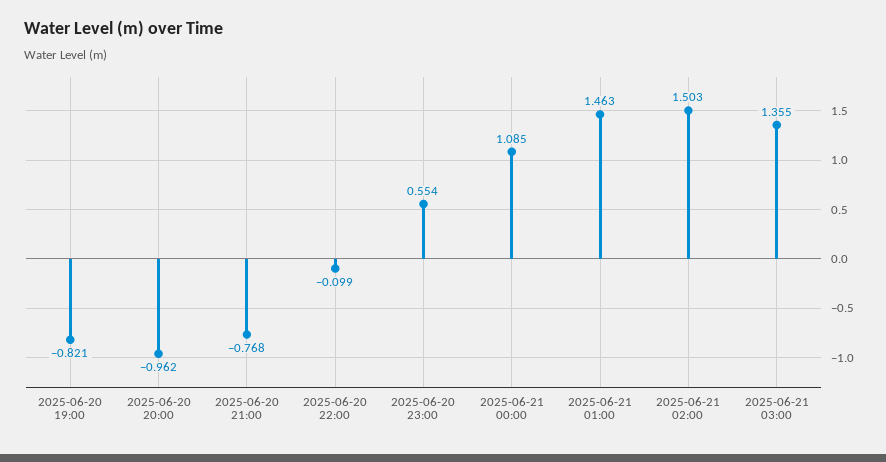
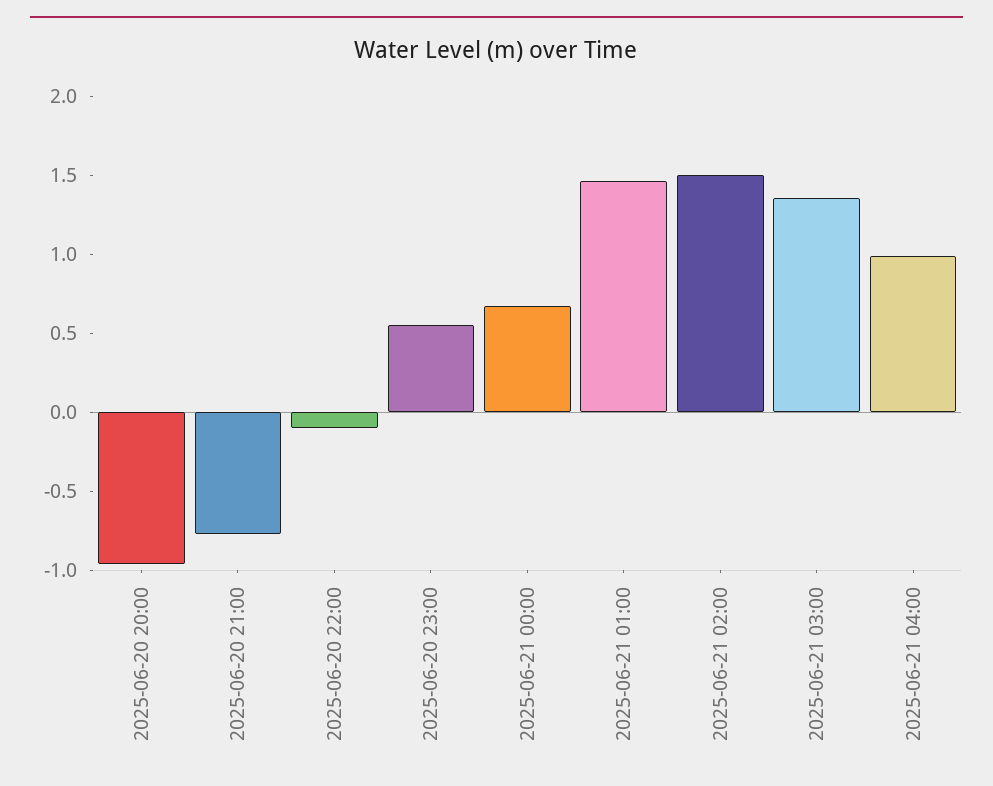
2025-06-20 19:00: -0.821 -> none
2025-06-21 00:00: 1.085 -> 0.7
2025-06-21 04:00: none -> 1

